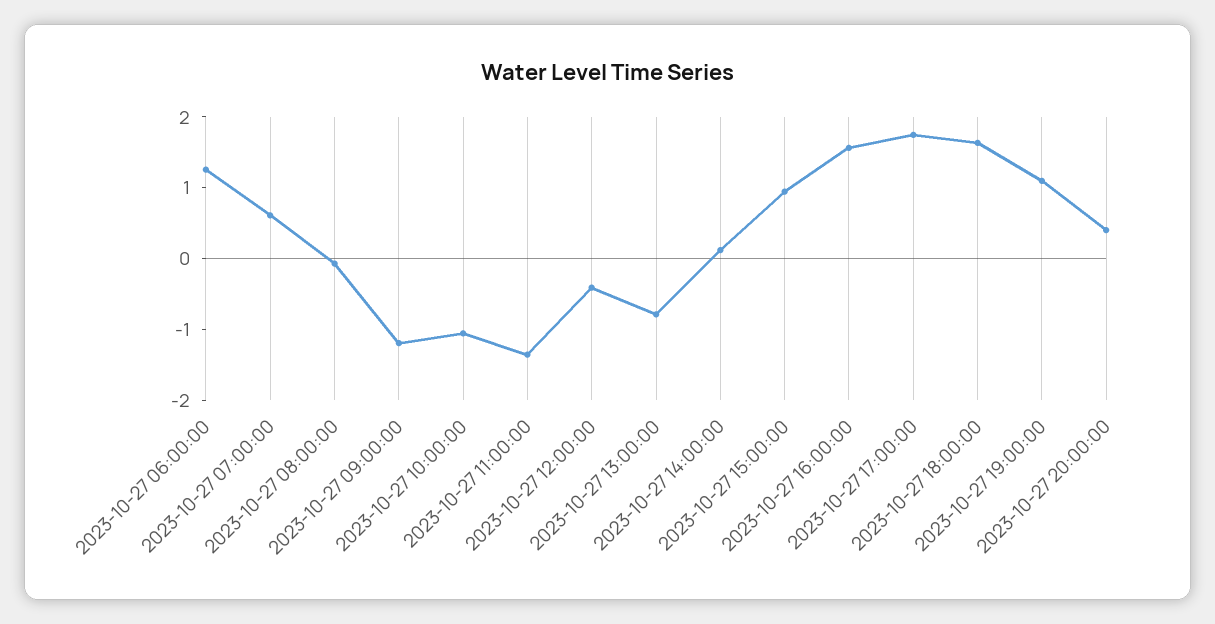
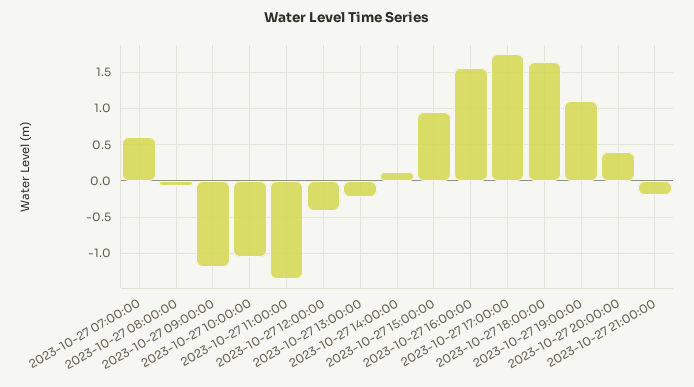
2023-10-27 06:00:00: 1.2 -> none
2023-10-27 13:00:00: -0.8 -> -0.2
2023-10-27 21:00:00: none -> -0.2

